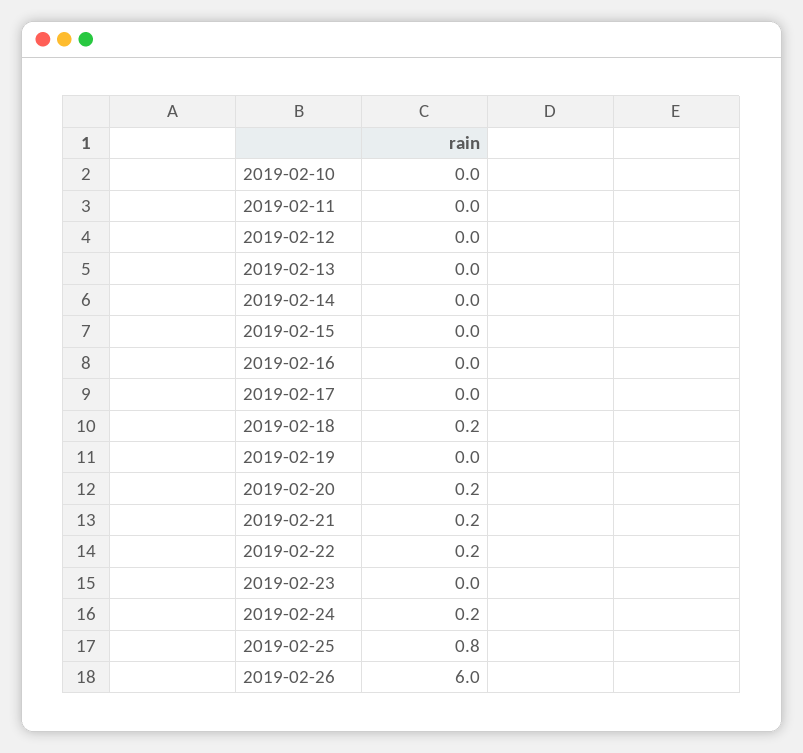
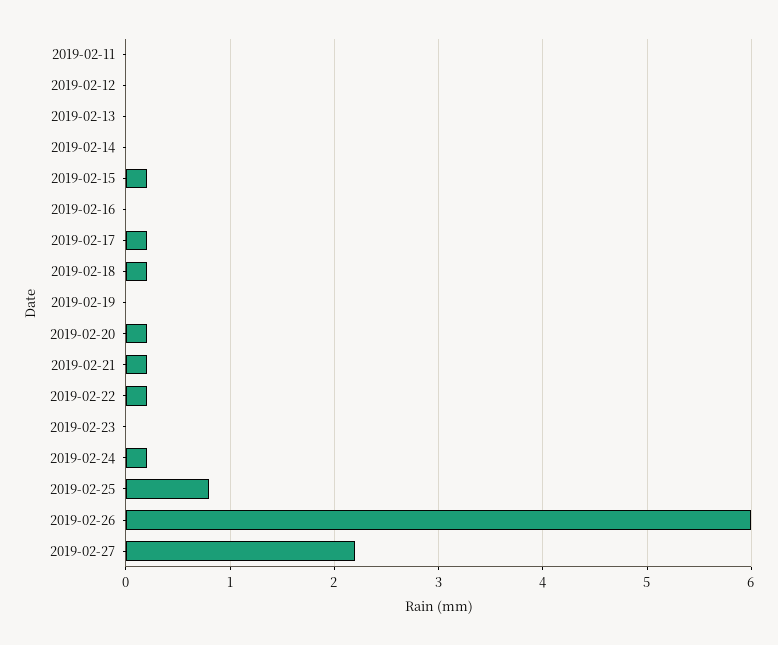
2019-02-10: 0 -> none
2019-02-15: 0 -> 0.2
2019-02-17: 0 -> 0.2
2019-02-27: none -> 2.2

